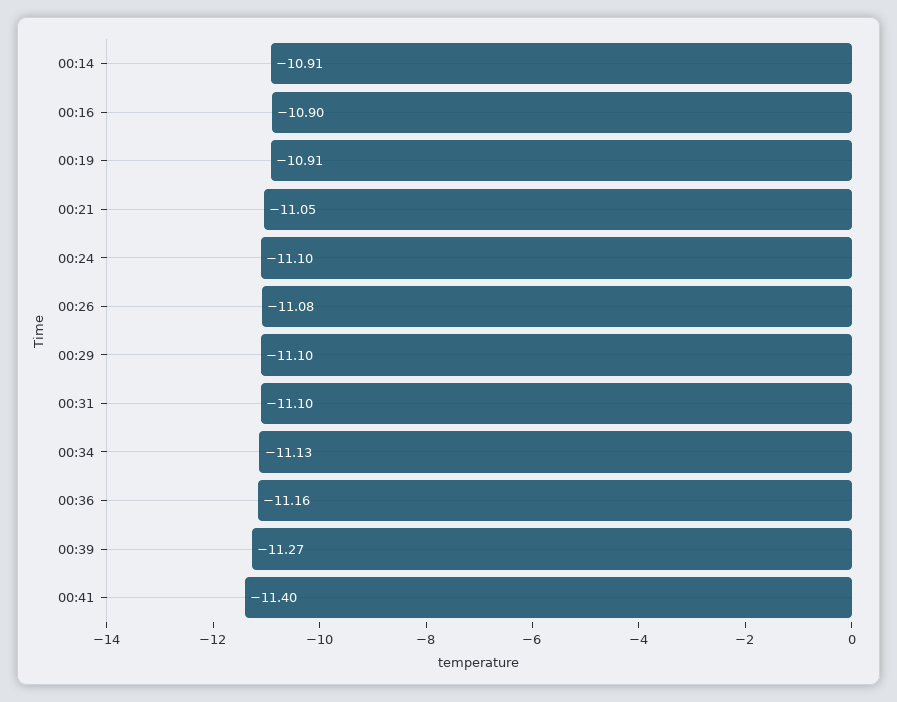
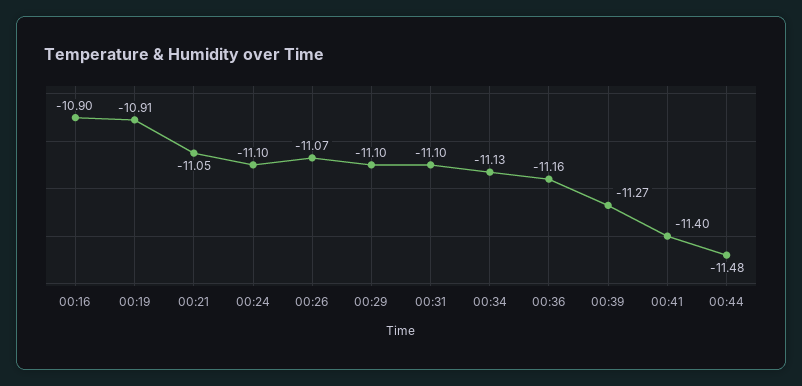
00:14: -10.91 -> none
00:26: -11.08 -> -11.07
00:44: none -> -11.48

